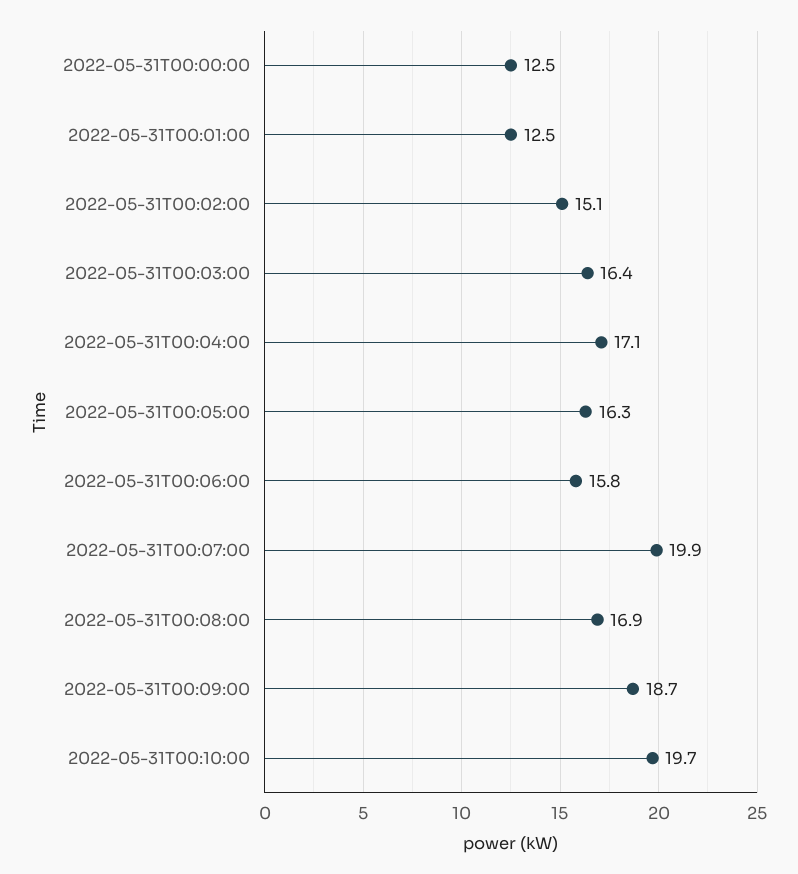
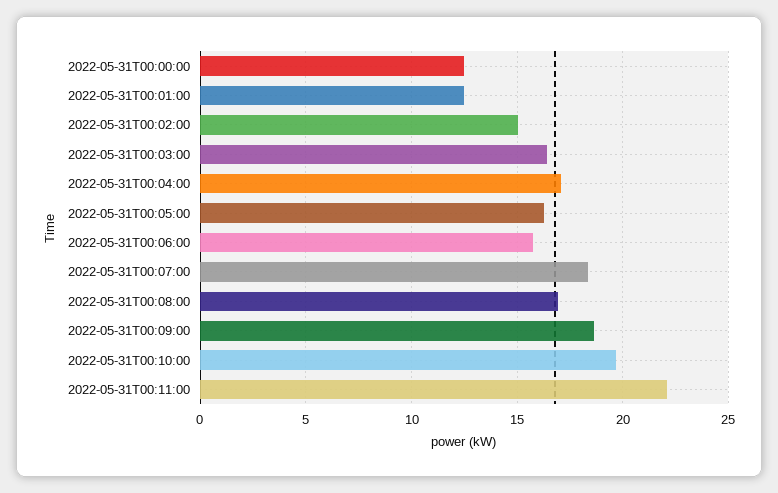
2022-05-31T00:07:00: 19.9 -> 18.5
2022-05-31T00:11:00: none -> 22

